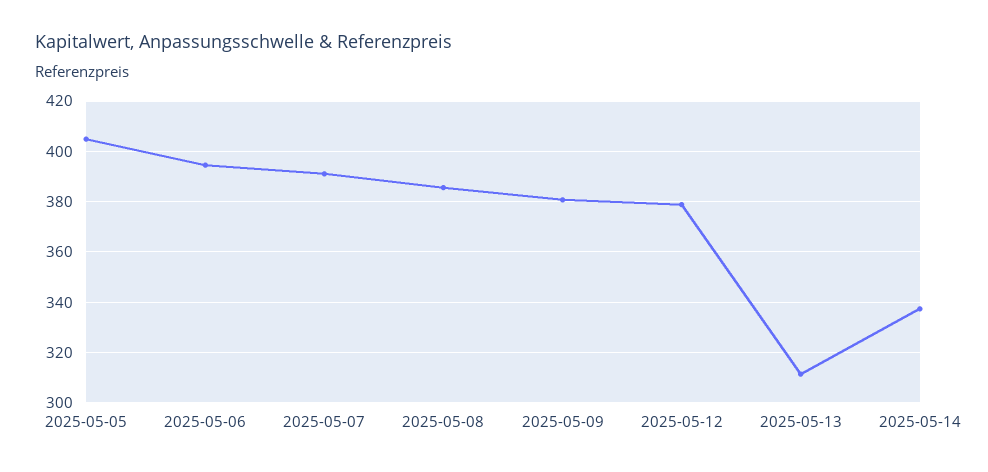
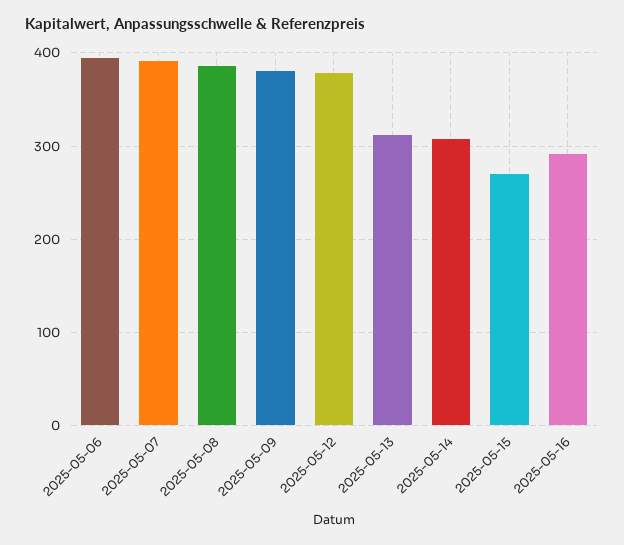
2025-05-05: 405 -> none
2025-05-14: 337.5 -> 310
2025-05-15: none -> 270
2025-05-16: none -> 290

